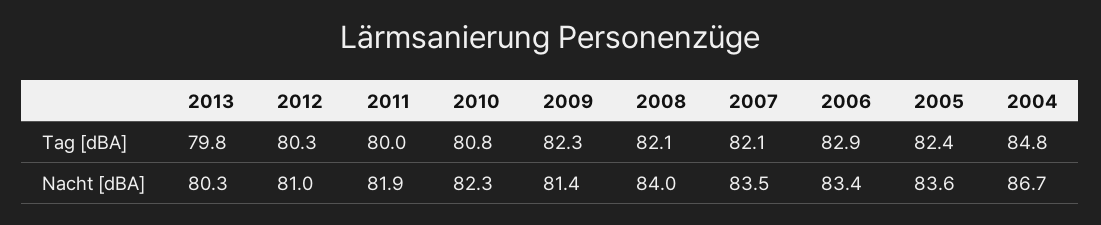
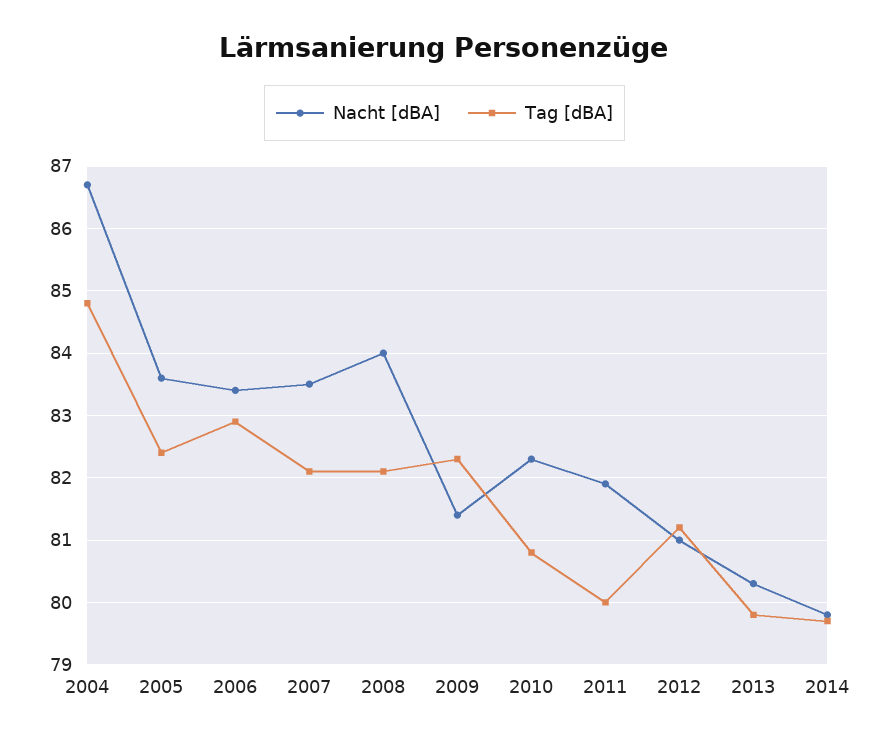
Tag [dBA], 2012: 80.3 -> 81.2
Nacht [dBA], 2014: none -> 79.8
Tag [dBA], 2014: none -> 79.7

